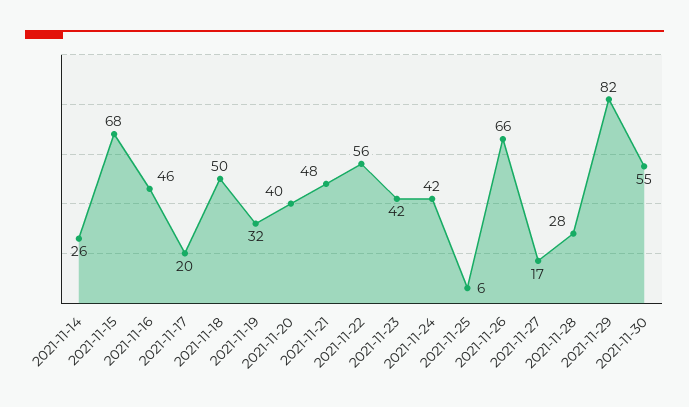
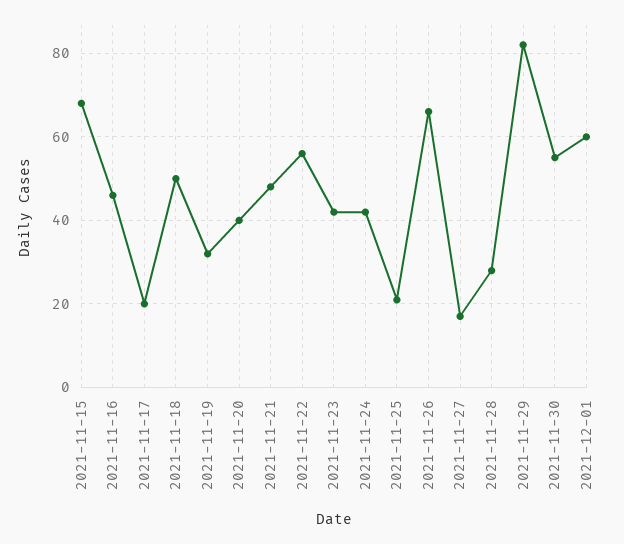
2021-11-14: 26 -> none
2021-11-25: 6 -> 20
2021-12-01: none -> 60

